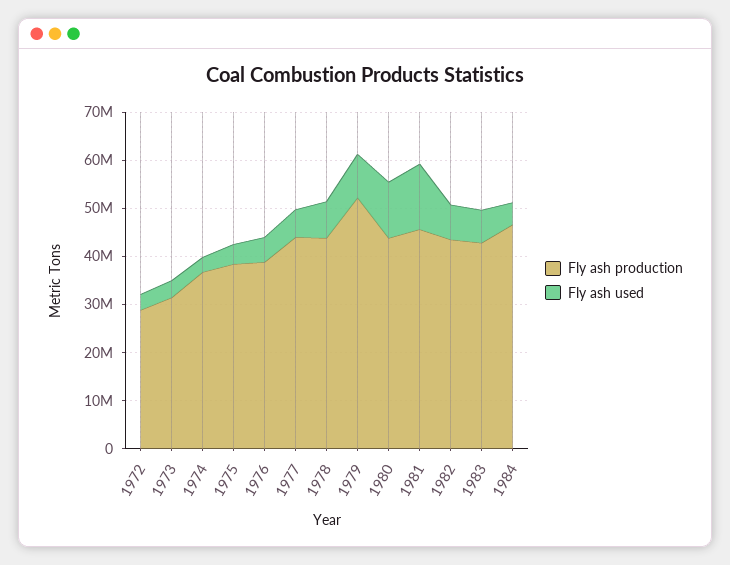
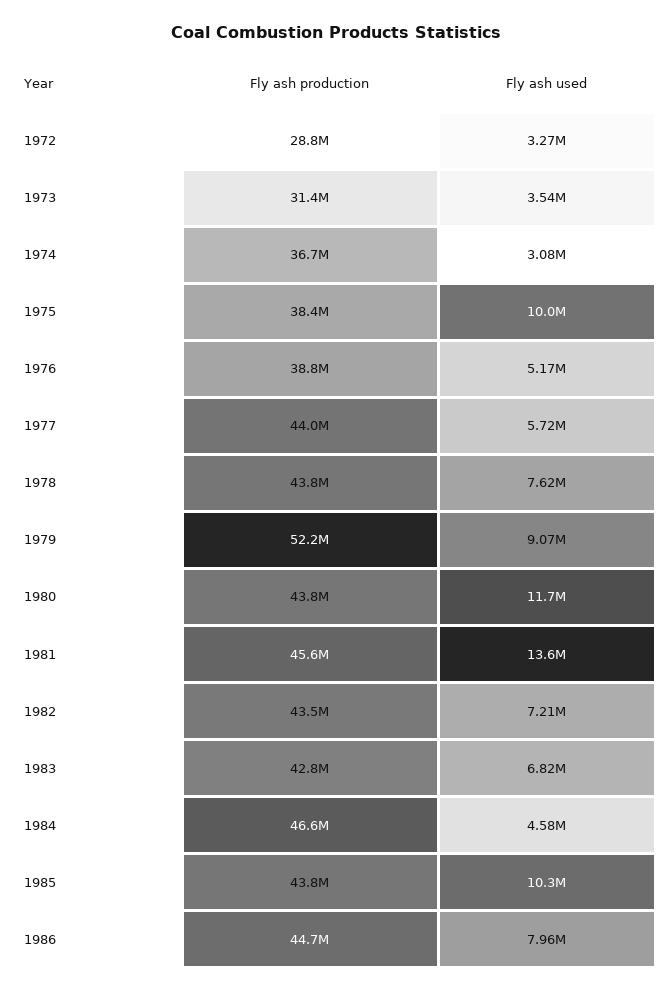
Fly ash used, 1975: 4000000 -> 10000000
Fly ash production, 1985: none -> 43800000
Fly ash used, 1985: none -> 10300000
Fly ash production, 1986: none -> 44700000
Fly ash used, 1986: none -> 7960000

